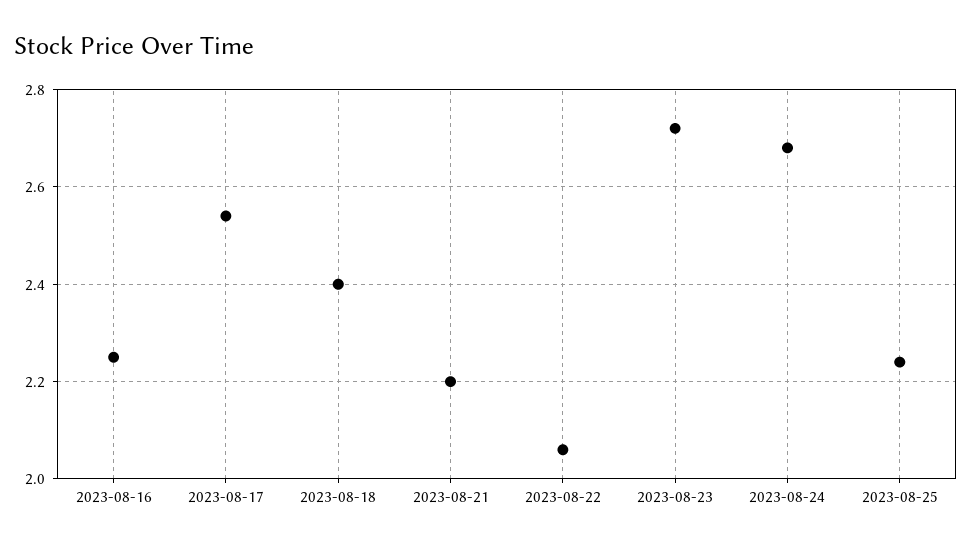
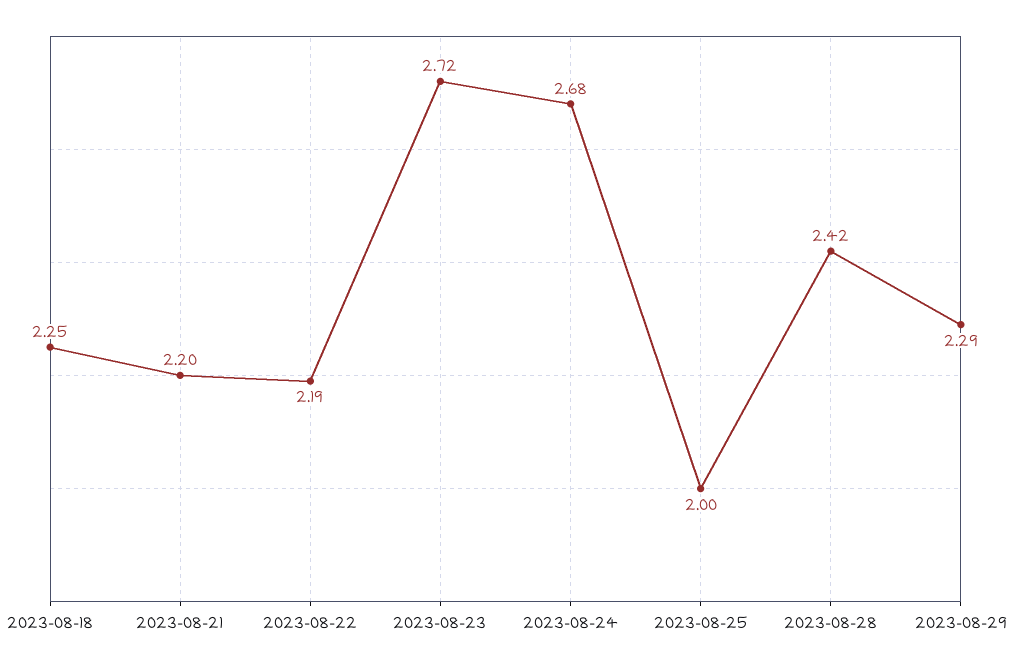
2023-08-16: 2.25 -> none
2023-08-17: 2.55 -> none
2023-08-18: 2.4 -> 2.25
2023-08-22: 2.05 -> 2.19
2023-08-25: 2.25 -> 2
2023-08-28: none -> 2.42
2023-08-29: none -> 2.29

